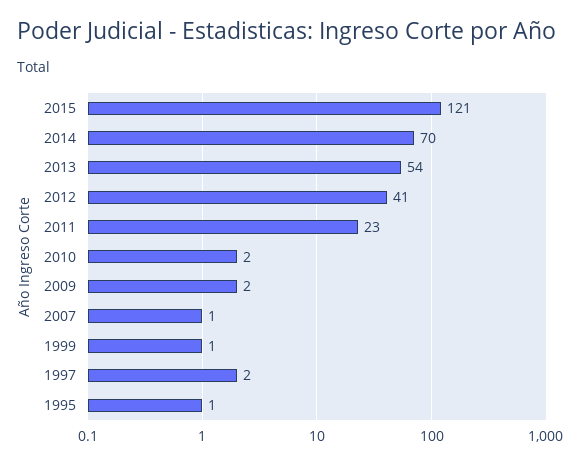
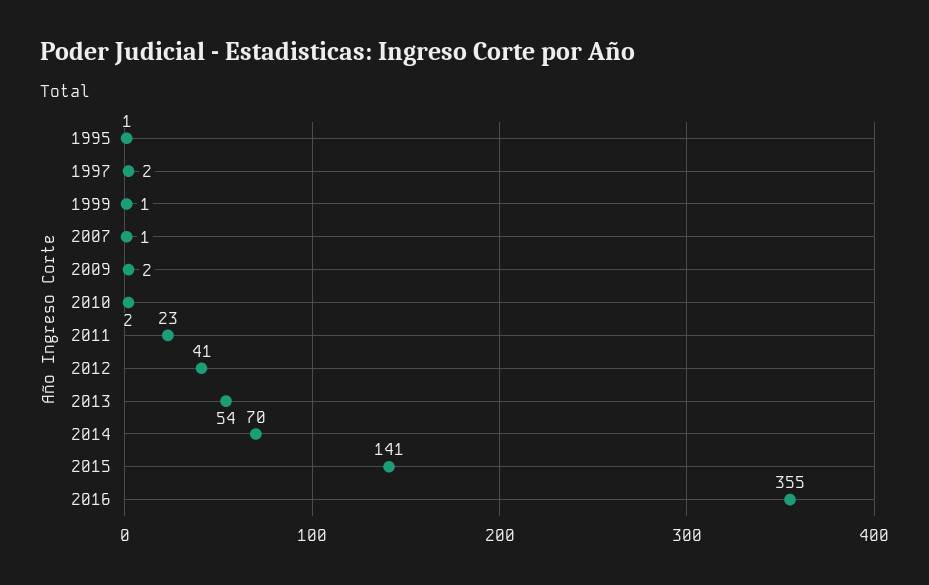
2015: 121 -> 141
2016: none -> 355

